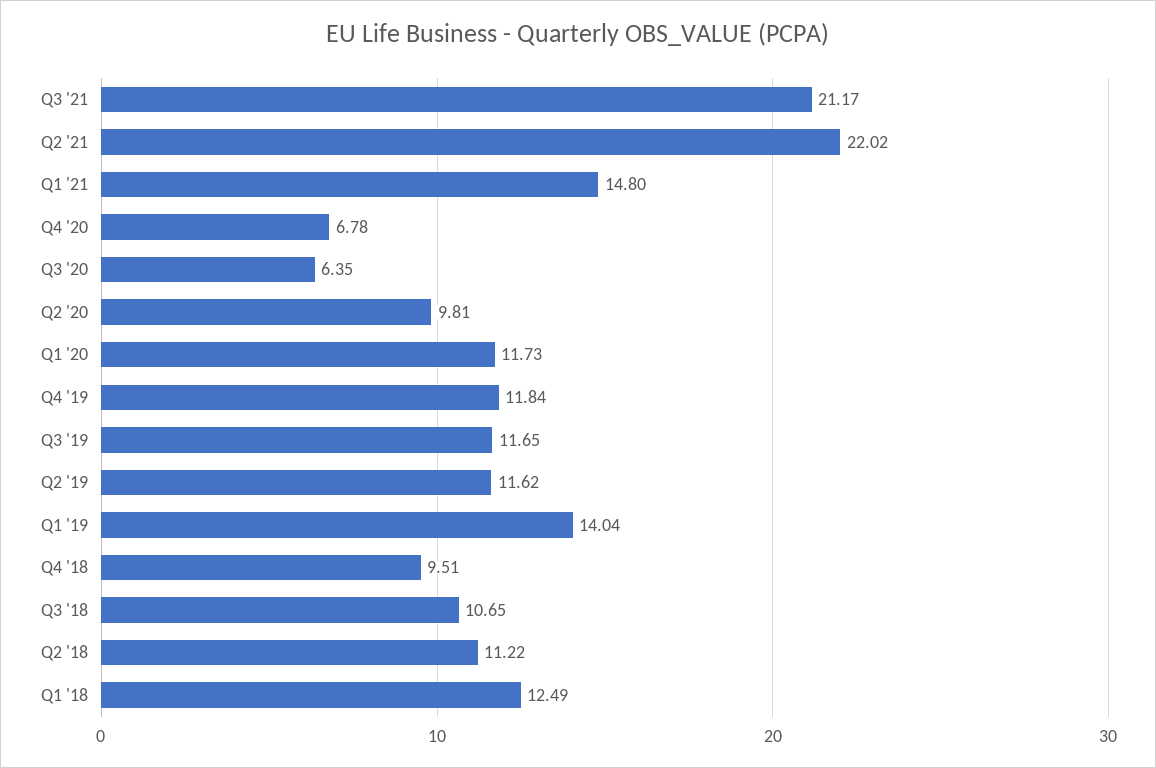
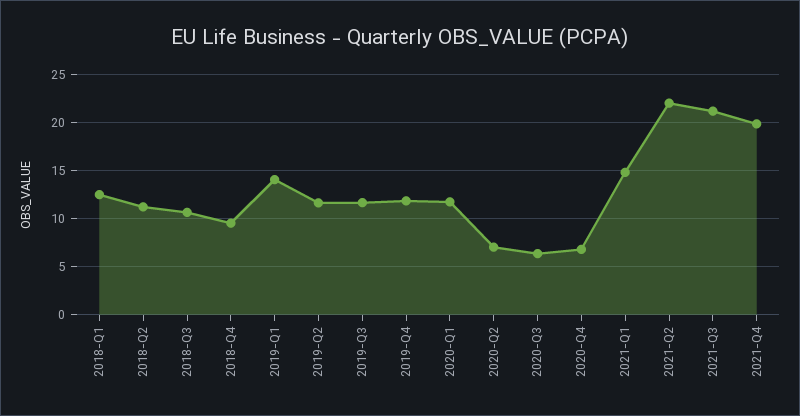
Q2 '20: 9.81 -> 7
2021-Q4: none -> 20

